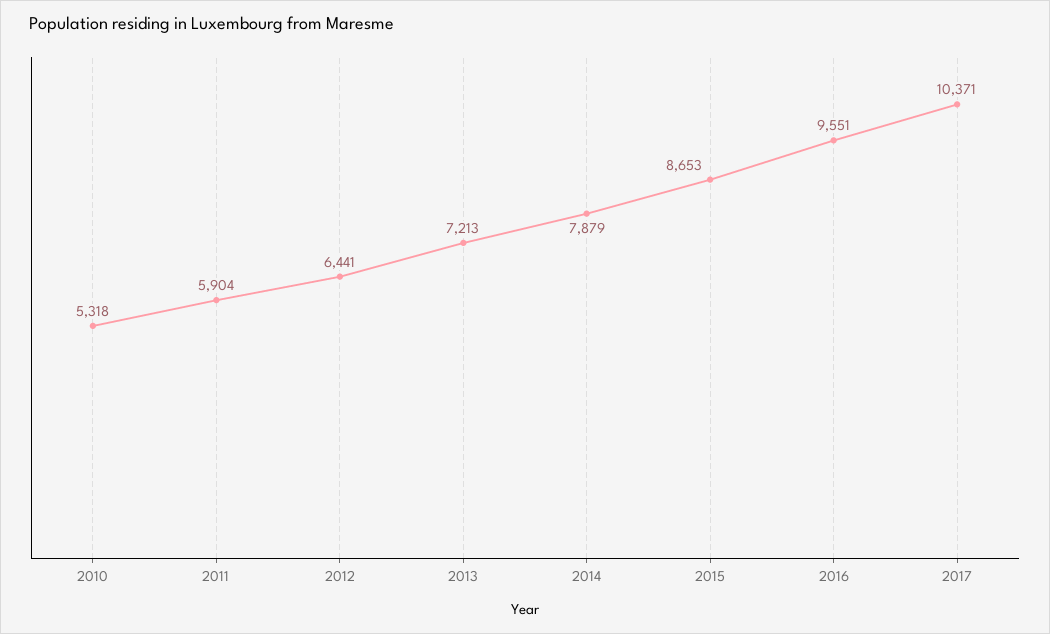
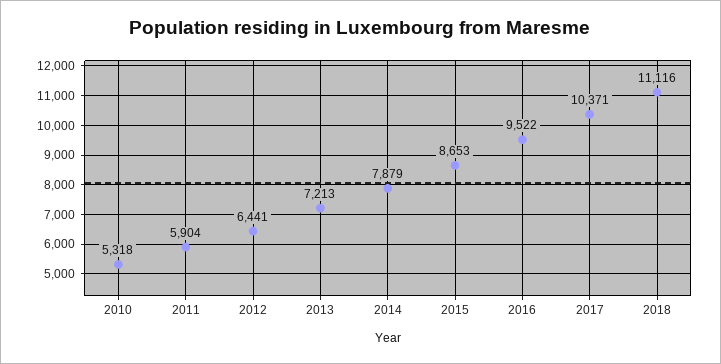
2016: 9551 -> 9522
2018: none -> 11116

